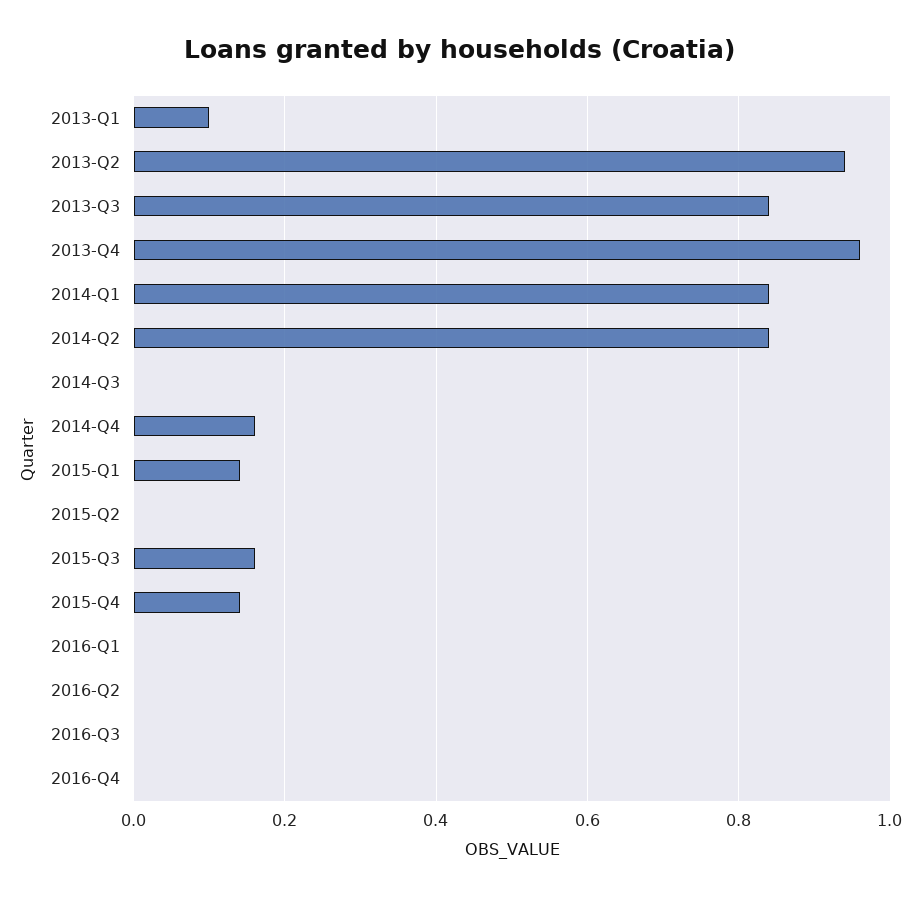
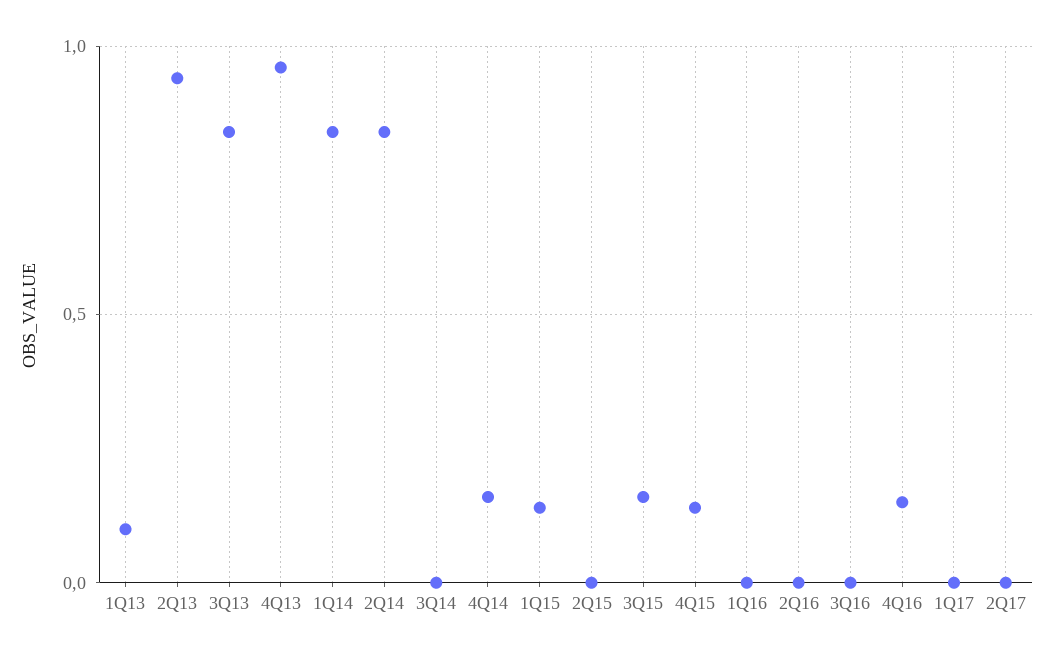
2016-Q4: 0 -> 0.15
1Q17: none -> 0
2Q17: none -> 0

